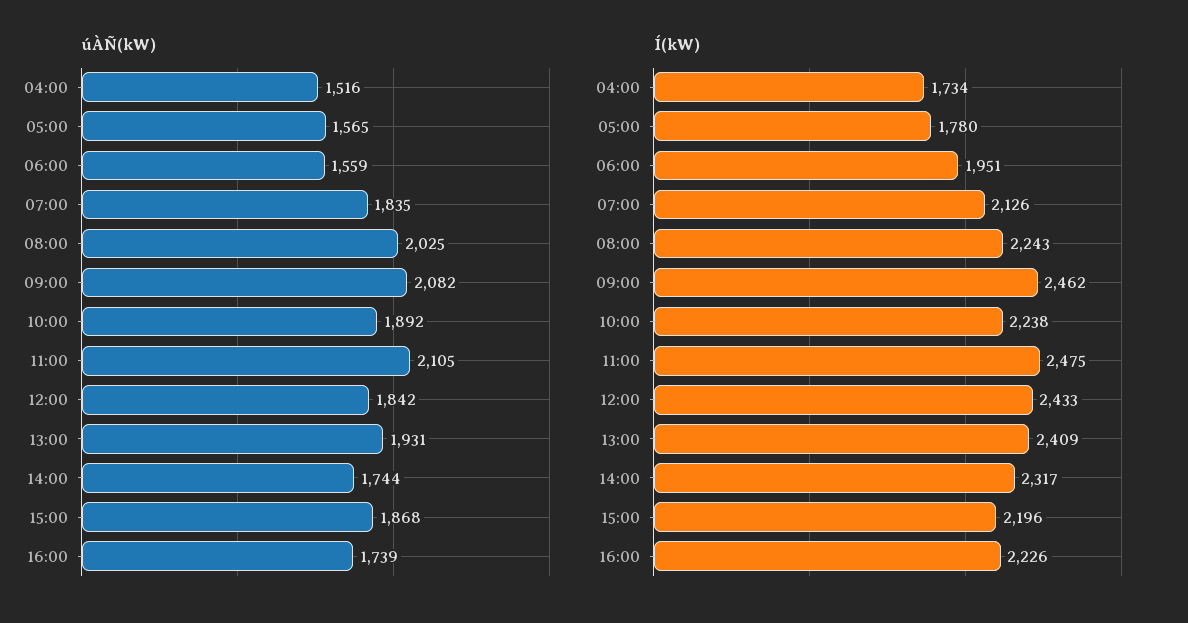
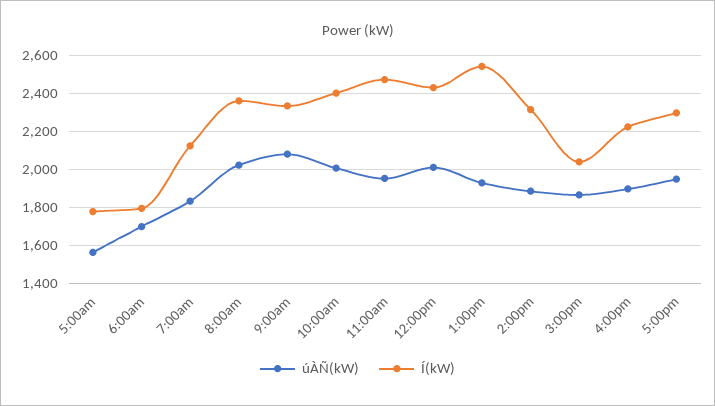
úÀÑ(kW), 04:00: 1516 -> none
úÀÑ(kW), 06:00: 1559 -> 1700
úÀÑ(kW), 10:00: 1892 -> 2000
úÀÑ(kW), 11:00: 2105 -> 1950
úÀÑ(kW), 12:00: 1842 -> 2000
úÀÑ(kW), 14:00: 1744 -> 1900
úÀÑ(kW), 16:00: 1739 -> 1900
Í(kW), 04:00: 1734 -> none
Í(kW), 06:00: 1951 -> 1800
Í(kW), 08:00: 2243 -> 2350
Í(kW), 09:00: 2462 -> 2350
Í(kW), 10:00: 2238 -> 2400
Í(kW), 13:00: 2409 -> 2550
Í(kW), 15:00: 2196 -> 2050
úÀÑ(kW), 5:00pm: none -> 1950
Í(kW), 5:00pm: none -> 2300

